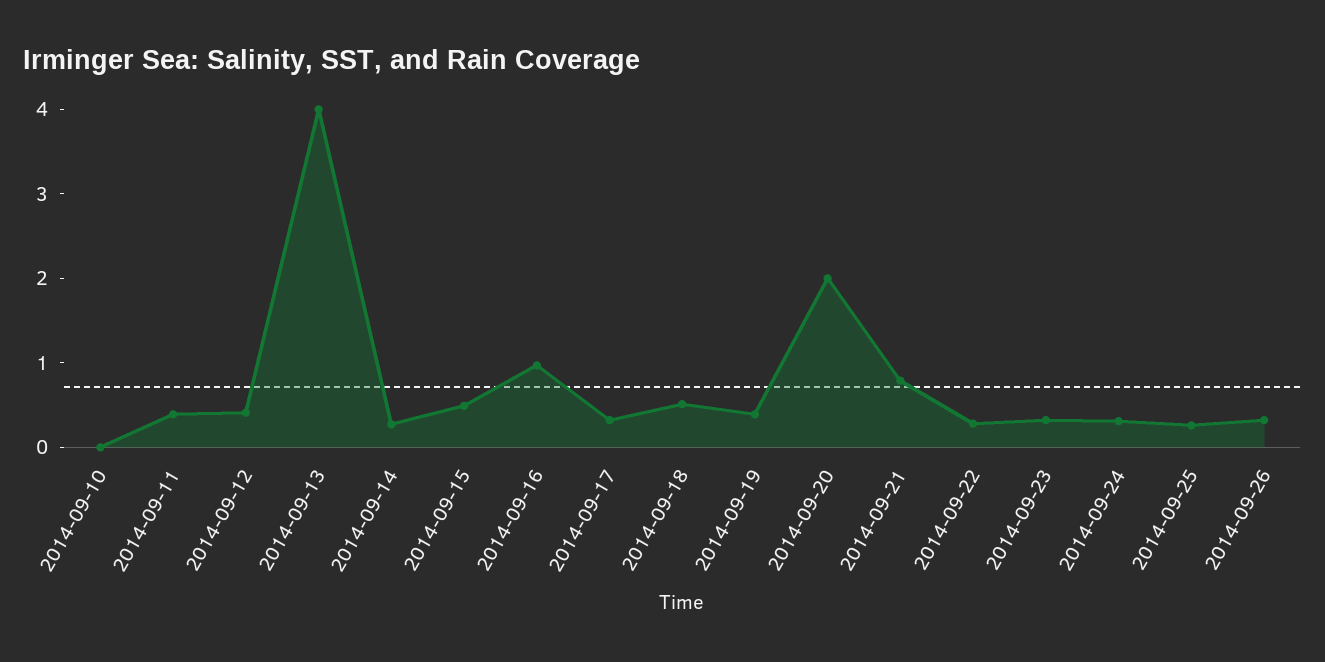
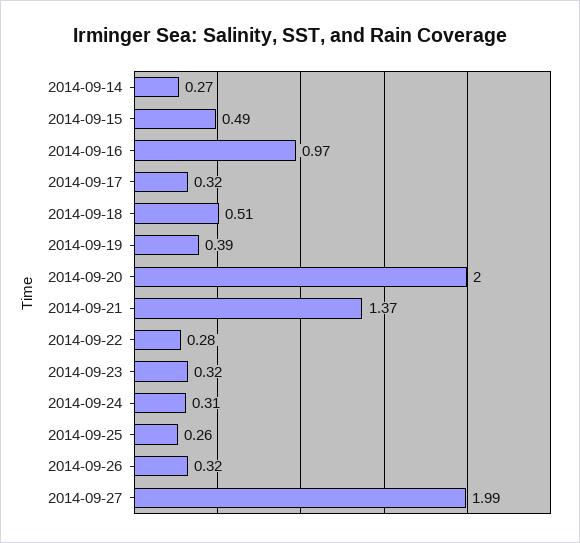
2014-09-10: 0 -> none
2014-09-11: 0.4 -> none
2014-09-12: 0.4 -> none
2014-09-13: 4 -> none
2014-09-21: 0.8 -> 1.37
2014-09-27: none -> 1.99

